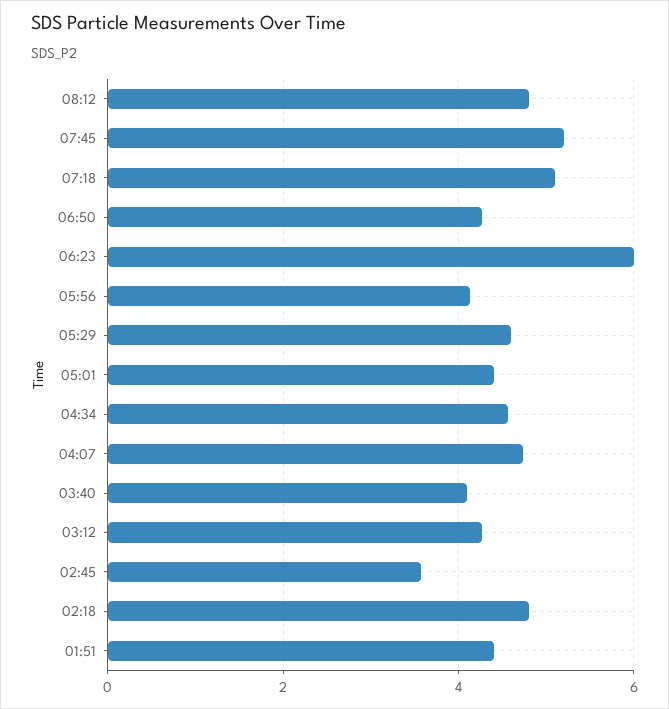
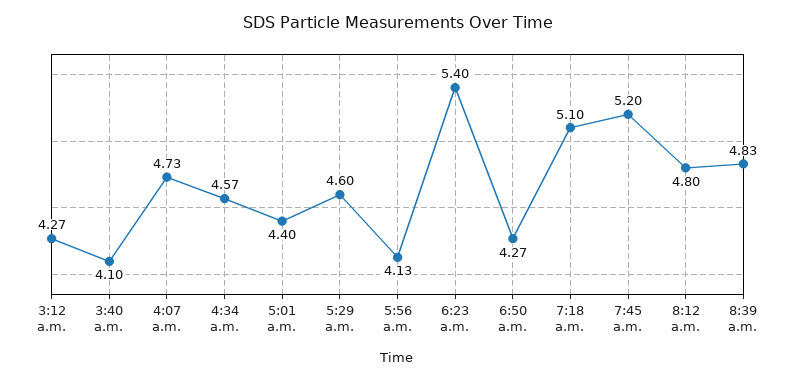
06:23: 6 -> 5.4
02:45: 3.6 -> none
02:18: 4.8 -> none
01:51: 4.4 -> none
8:39 a.m.: none -> 4.83

